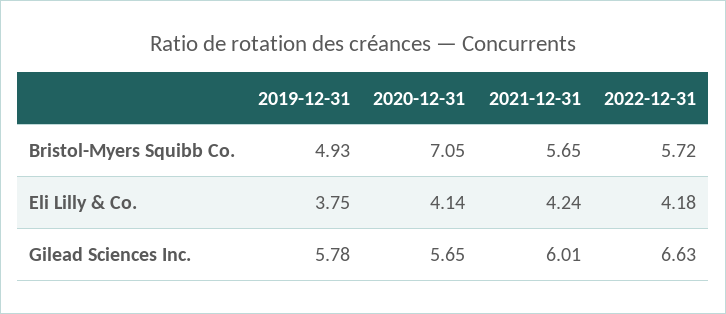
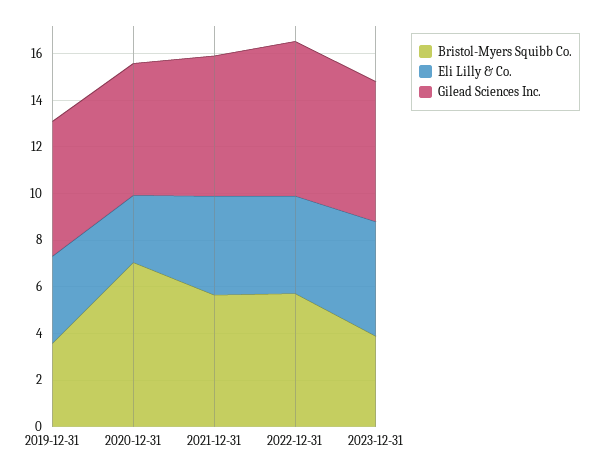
Bristol-Myers Squibb Co., 2019-12-31: 4.93 -> 3.5
Eli Lilly & Co., 2020-12-31: 4.14 -> 3
Bristol-Myers Squibb Co., 2023-12-31: none -> 4
Eli Lilly & Co., 2023-12-31: none -> 5
Gilead Sciences Inc., 2023-12-31: none -> 6

